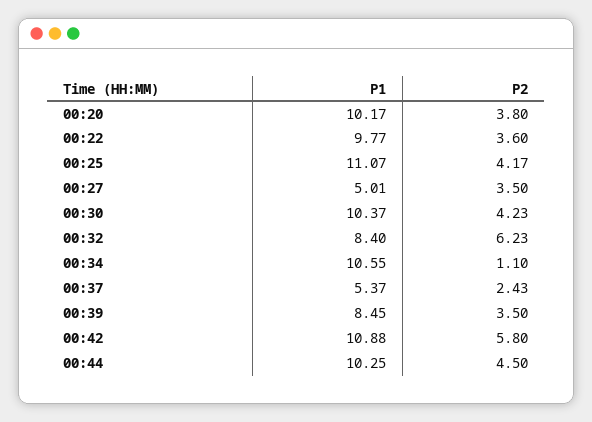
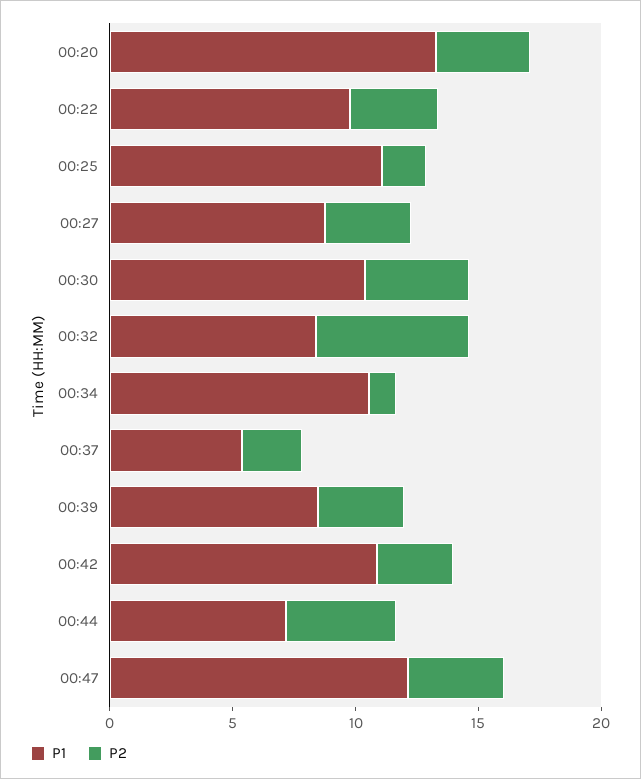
P1, 00:20: 10.17 -> 13
P2, 00:25: 4.17 -> 2
P1, 00:27: 5.01 -> 9
P2, 00:42: 5.8 -> 3
P1, 00:44: 10.25 -> 7
P1, 00:47: none -> 12
P2, 00:47: none -> 4

